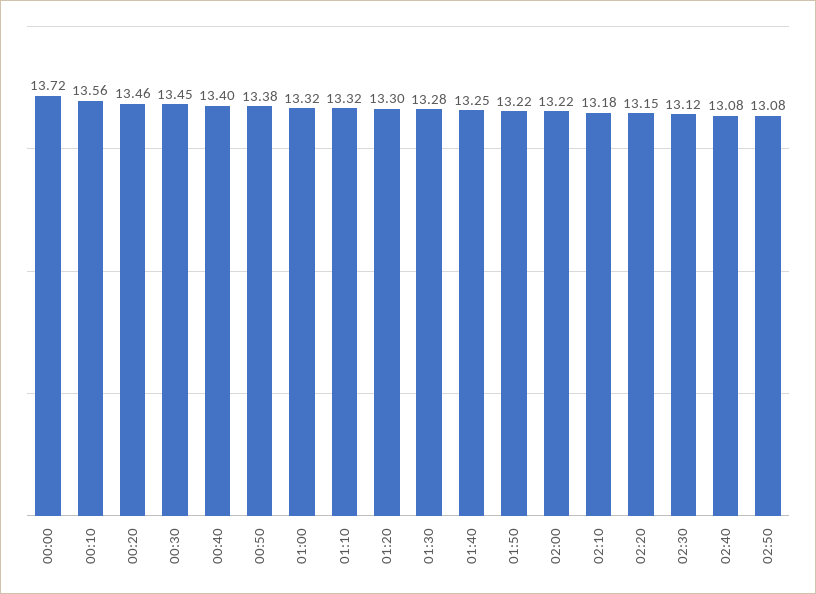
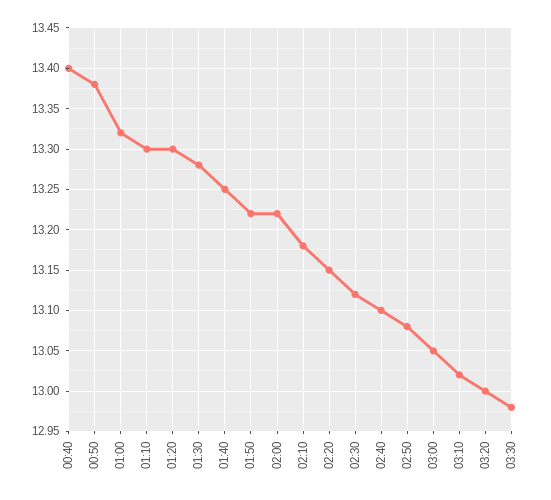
00:00: 13.72 -> none
00:10: 13.56 -> none
00:20: 13.46 -> none
00:30: 13.45 -> none
01:10: 13.32 -> 13.3
02:40: 13.08 -> 13.1
03:00: none -> 13.05
03:10: none -> 13.02
03:20: none -> 13
03:30: none -> 12.98

